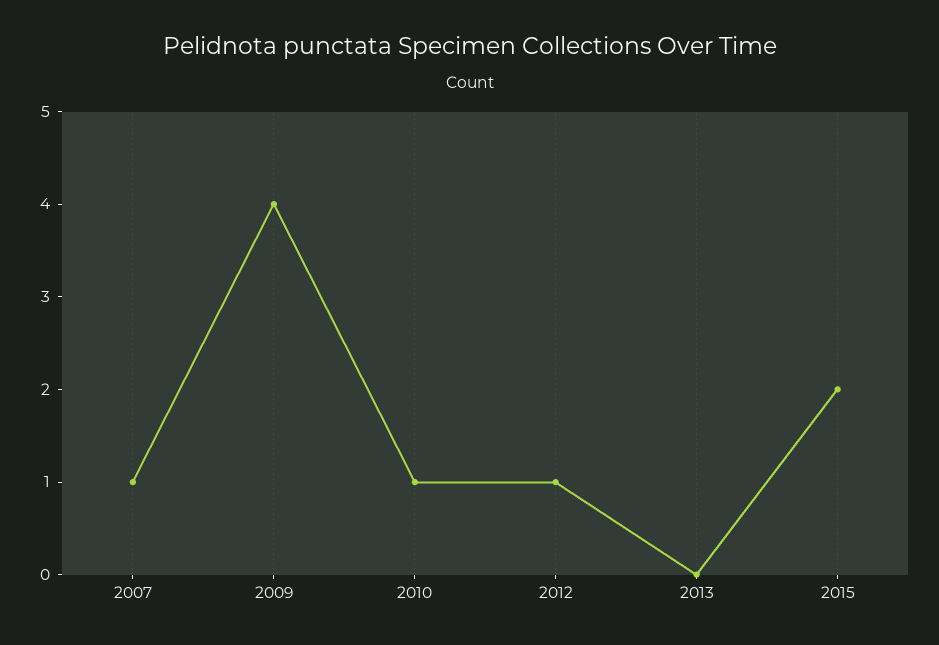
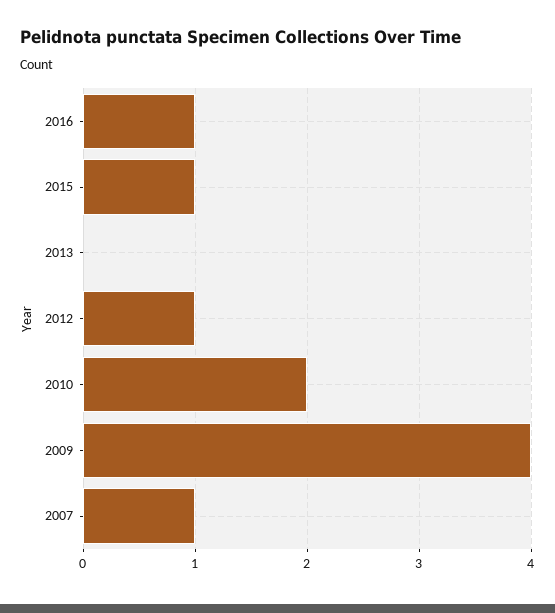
2010: 1 -> 2
2015: 2 -> 1
2016: none -> 1

